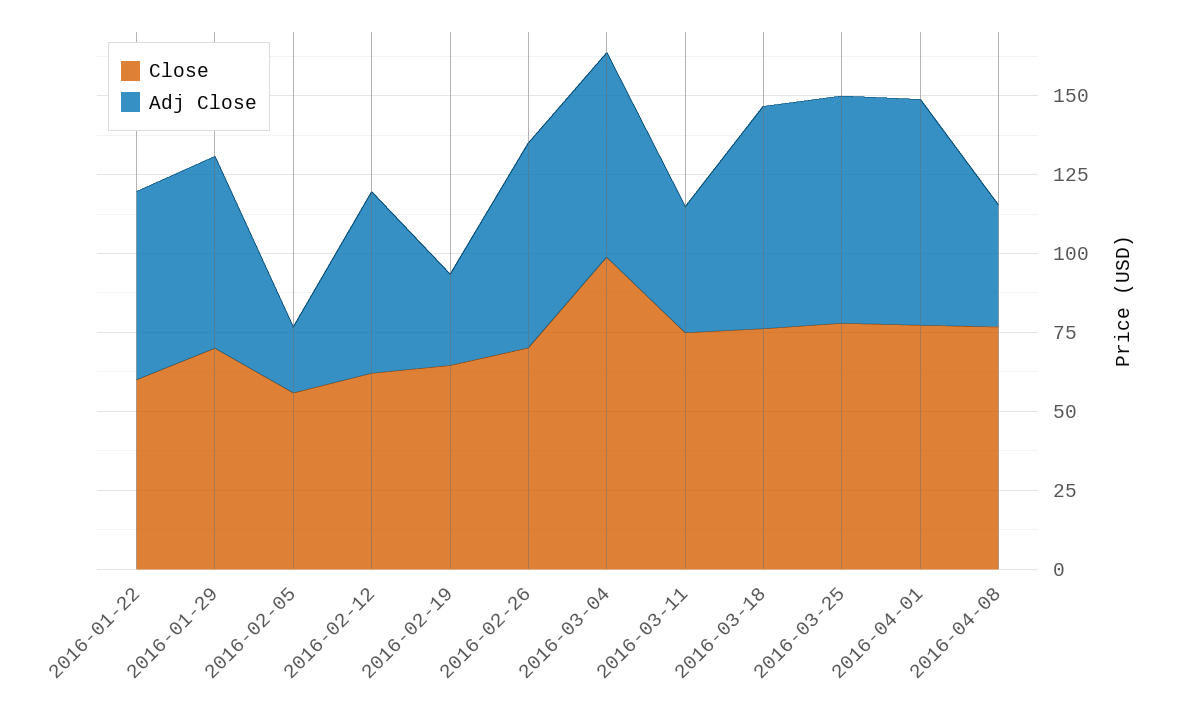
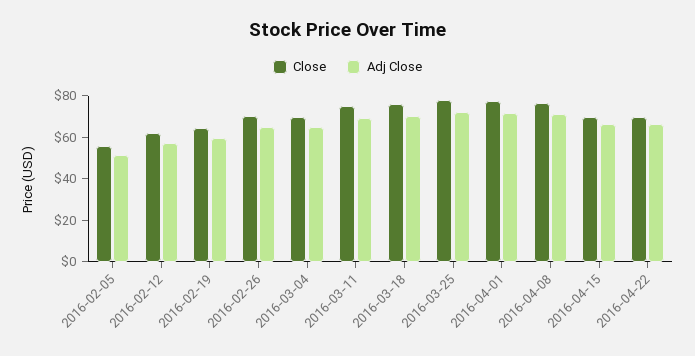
Close, 2016-01-22: 60 -> none
Adj Close, 2016-01-22: 60 -> none
Close, 2016-01-29: 70 -> none
Adj Close, 2016-01-29: 60 -> none
Adj Close, 2016-02-05: 20 -> 50
Adj Close, 2016-02-19: 30 -> 60
Close, 2016-03-04: 100 -> 70
Adj Close, 2016-03-11: 40 -> 70
Adj Close, 2016-04-08: 40 -> 70
Close, 2016-04-15: none -> 70
Adj Close, 2016-04-15: none -> 65
Close, 2016-04-22: none -> 70
Adj Close, 2016-04-22: none -> 65

